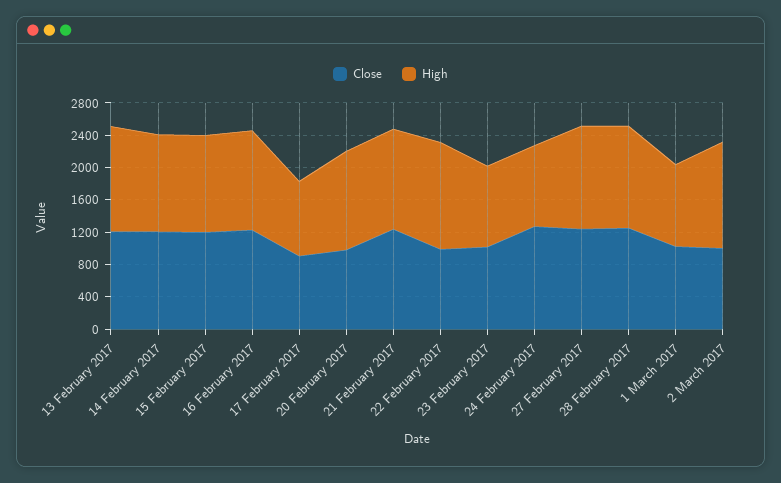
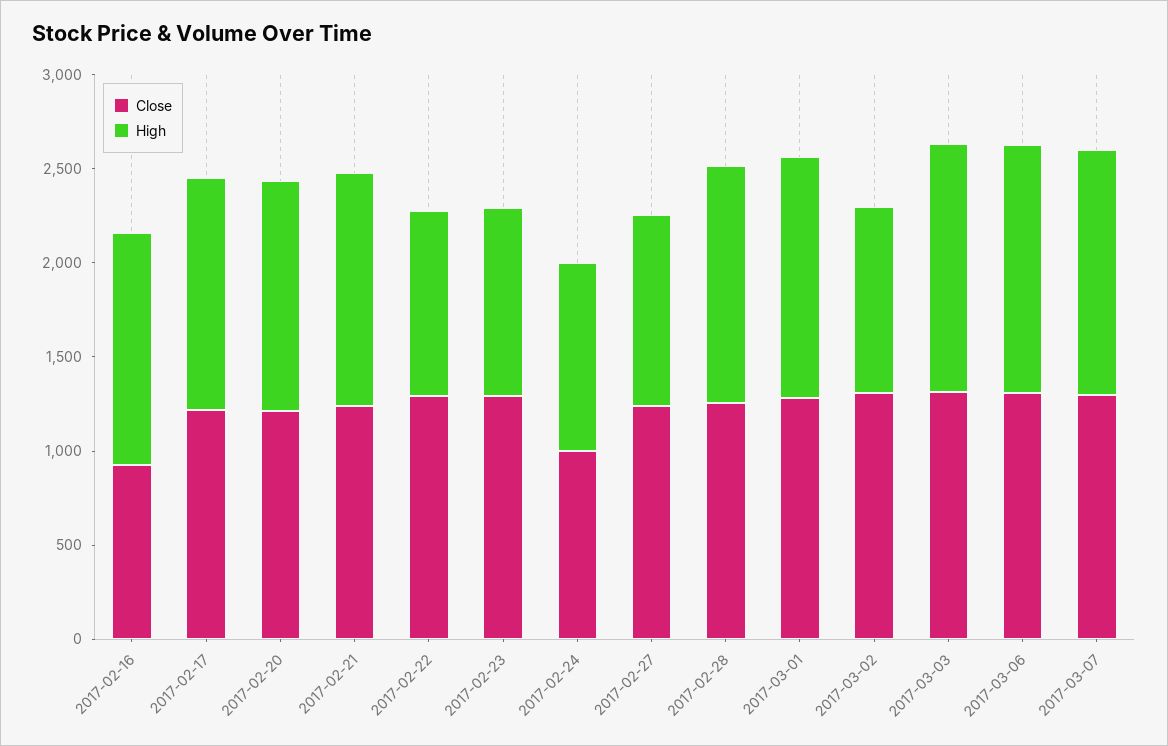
Close, 13 February 2017: 1200 -> none
High, 13 February 2017: 1300 -> none
Close, 14 February 2017: 1200 -> none
High, 14 February 2017: 1200 -> none
Close, 15 February 2017: 1200 -> none
High, 15 February 2017: 1200 -> none
Close, 16 February 2017: 1200 -> 900
Close, 17 February 2017: 900 -> 1200
High, 17 February 2017: 900 -> 1200
Close, 20 February 2017: 1000 -> 1200
Close, 22 February 2017: 1000 -> 1300
High, 22 February 2017: 1300 -> 1000
Close, 23 February 2017: 1000 -> 1300
Close, 24 February 2017: 1300 -> 1000
High, 27 February 2017: 1300 -> 1000
Close, 1 March 2017: 1000 -> 1300
High, 1 March 2017: 1000 -> 1300
Close, 2 March 2017: 1000 -> 1300
High, 2 March 2017: 1300 -> 1000
Close, 2017-03-03: none -> 1300
High, 2017-03-03: none -> 1300
Close, 2017-03-06: none -> 1300
High, 2017-03-06: none -> 1300
Close, 2017-03-07: none -> 1300
High, 2017-03-07: none -> 1300

